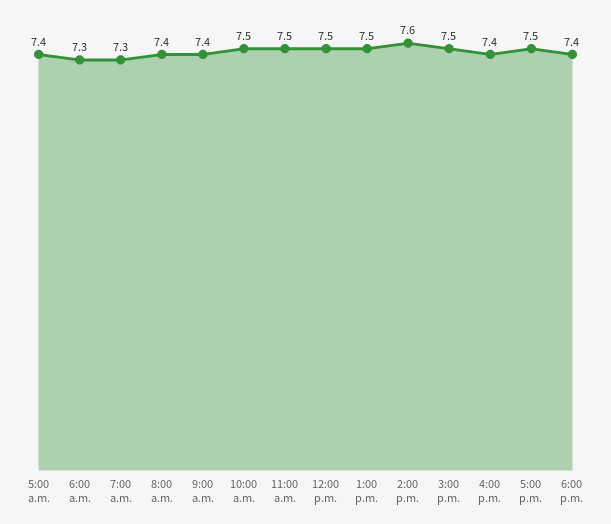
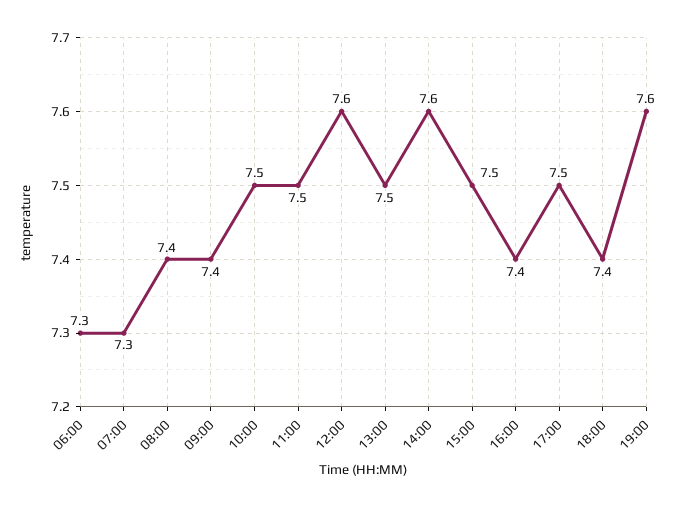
5:00 a.m.: 7.4 -> none
12:00 p.m.: 7.5 -> 7.6
19:00: none -> 7.6

